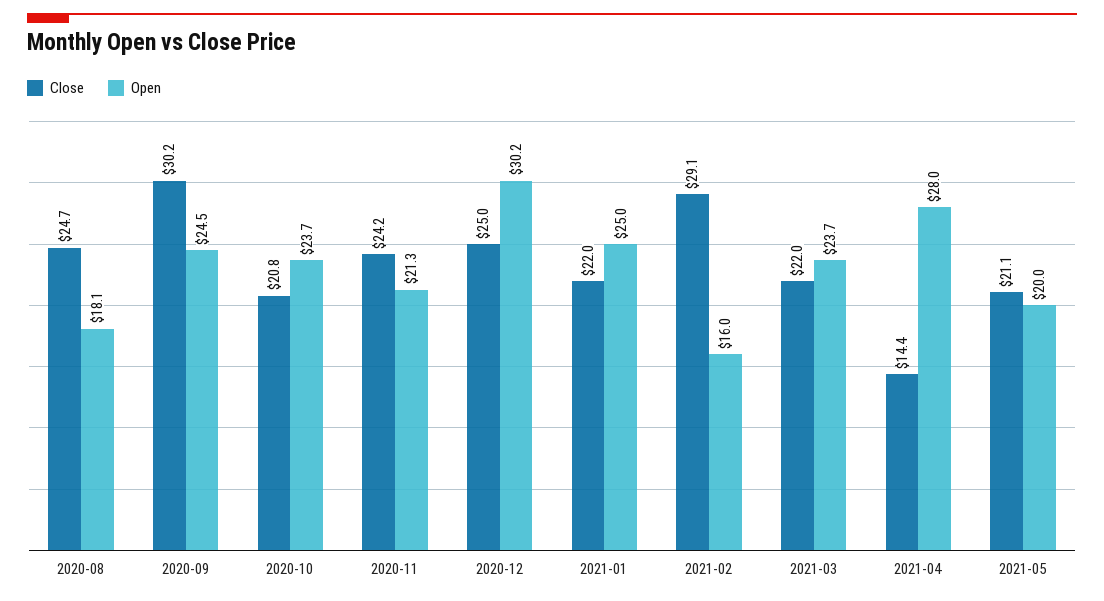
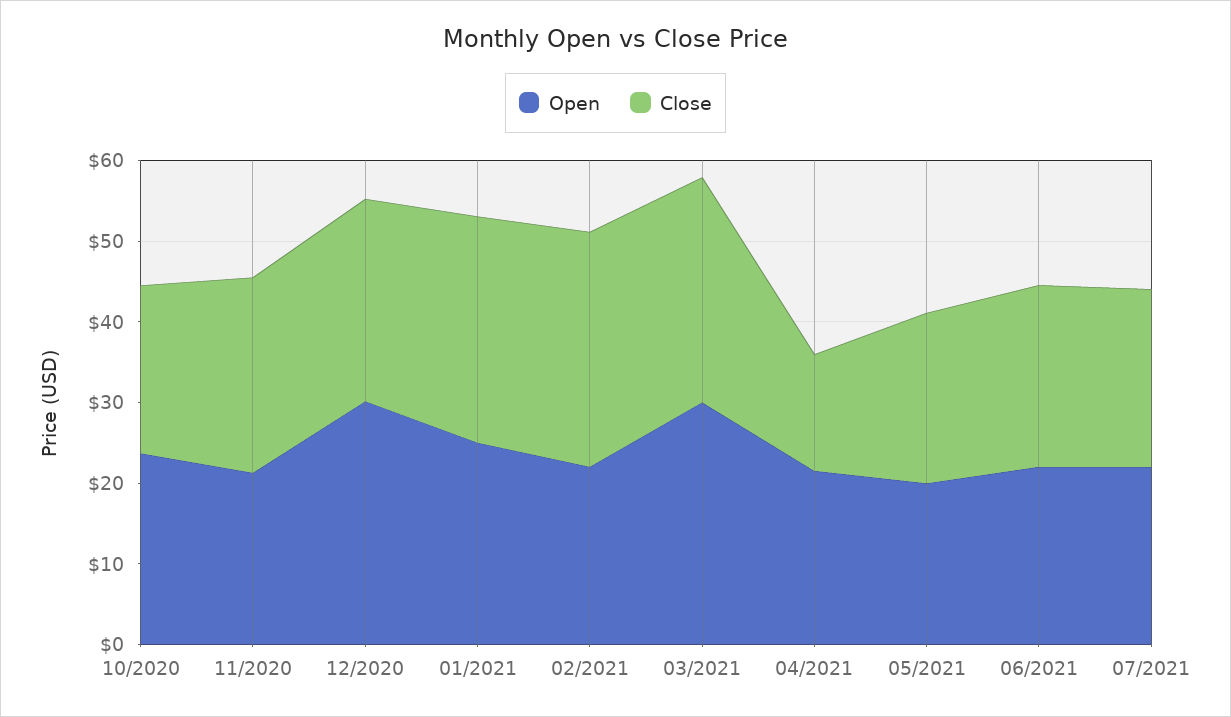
Close, 2020-08: 24.7 -> none
Open, 2020-08: 18.1 -> none
Close, 2020-09: 30.2 -> none
Open, 2020-09: 24.5 -> none
Close, 2021-01: 22 -> 28
Open, 2021-02: 16 -> 22
Close, 2021-03: 22 -> 28
Open, 2021-03: 23.7 -> 30
Open, 2021-04: 28 -> 22
Open, 06/2021: none -> 22
Close, 06/2021: none -> 22
Open, 07/2021: none -> 22
Close, 07/2021: none -> 22

